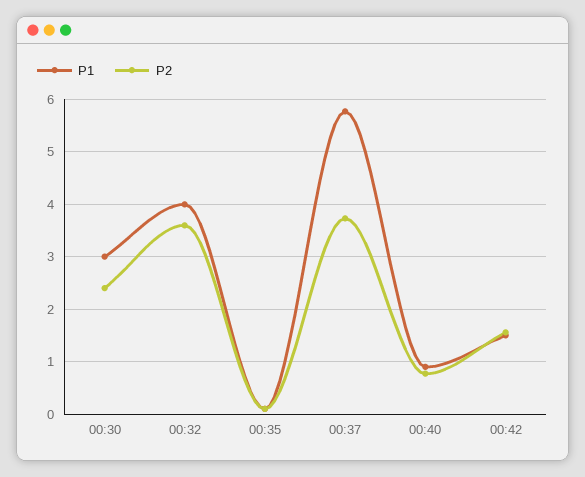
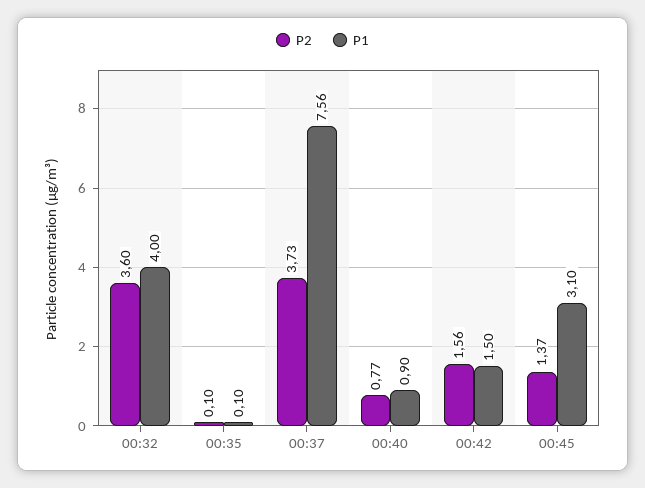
P1, 00:30: 3 -> none
P2, 00:30: 2.4 -> none
P1, 00:37: 5.8 -> 7.56
P2, 00:45: none -> 1.37
P1, 00:45: none -> 3.1

